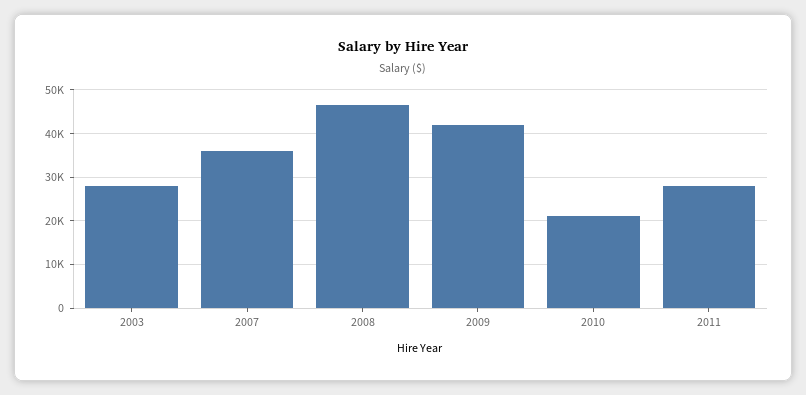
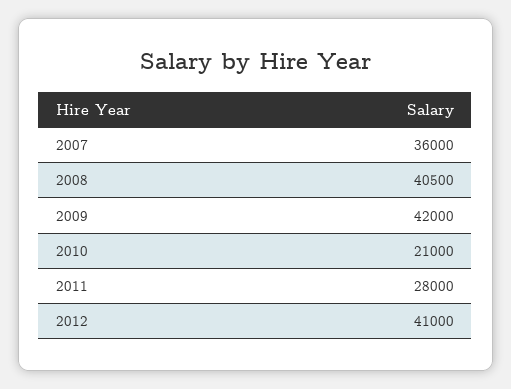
2003: 28000 -> none
2008: 46000 -> 40500
2012: none -> 41000

